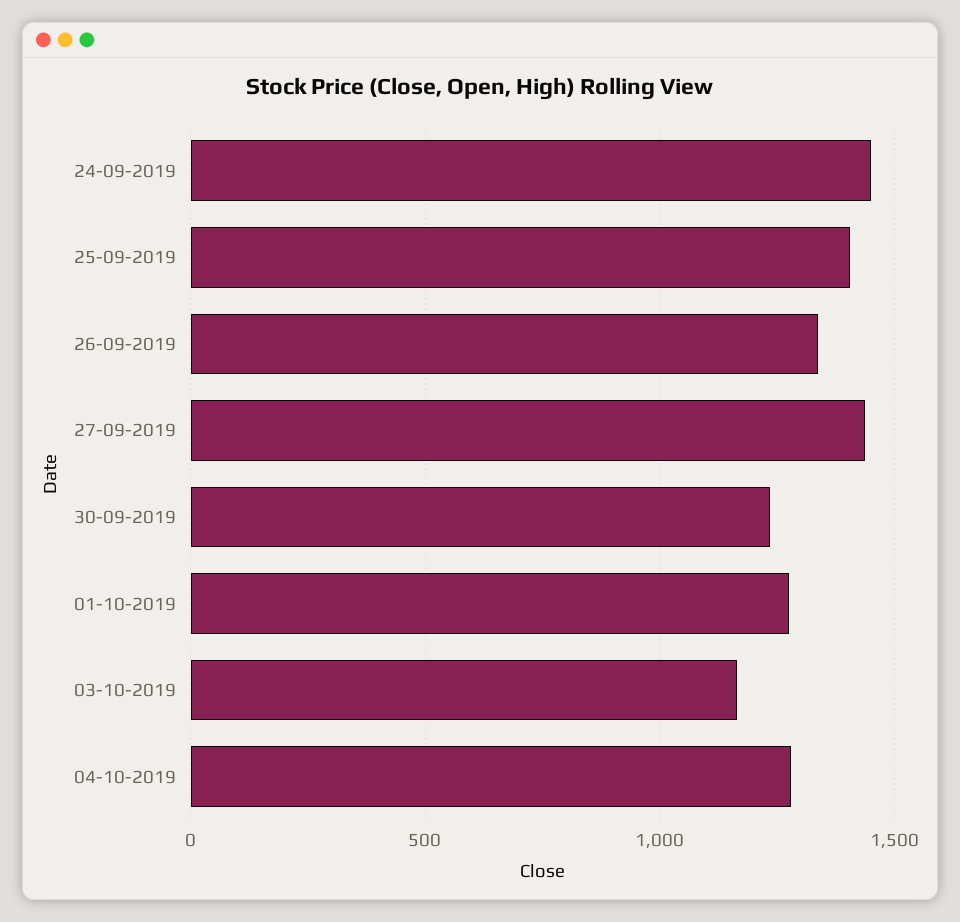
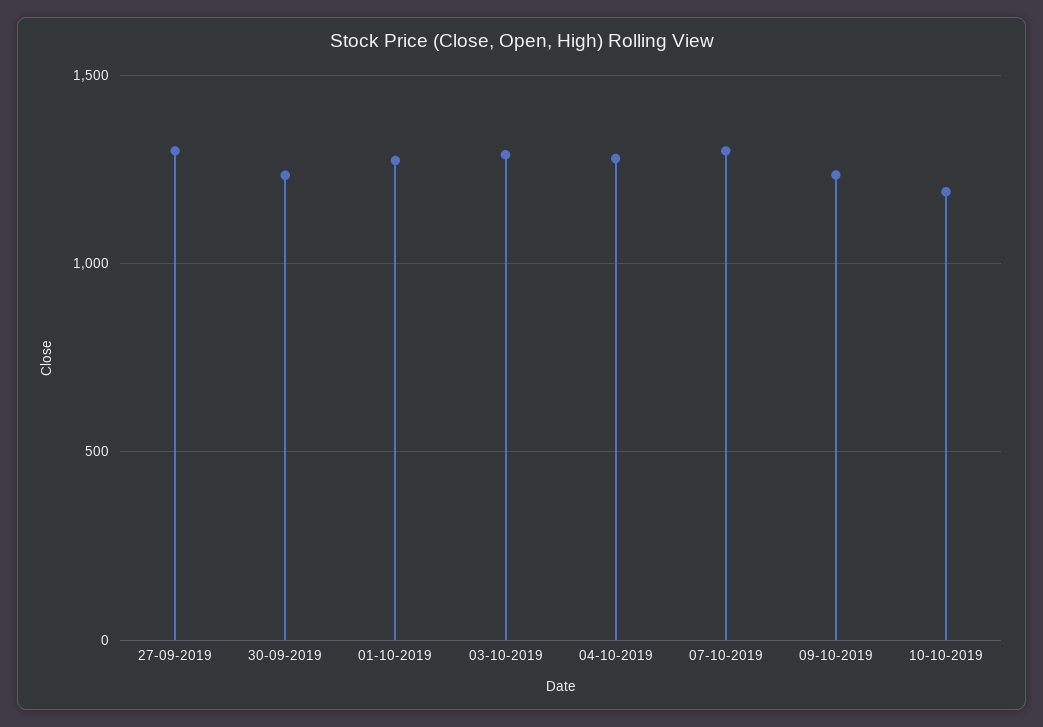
24-09-2019: 1450 -> none
25-09-2019: 1400 -> none
26-09-2019: 1350 -> none
27-09-2019: 1450 -> 1300
03-10-2019: 1150 -> 1300
07-10-2019: none -> 1300
09-10-2019: none -> 1250
10-10-2019: none -> 1200

